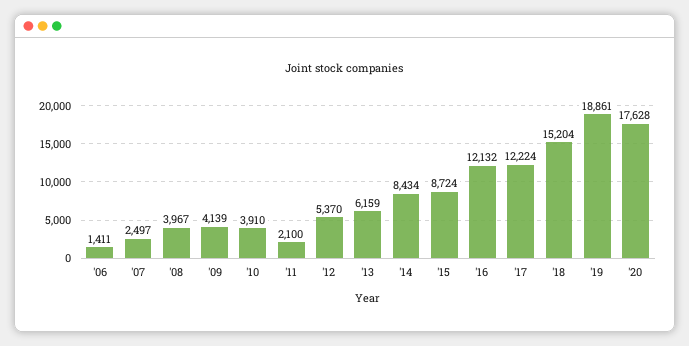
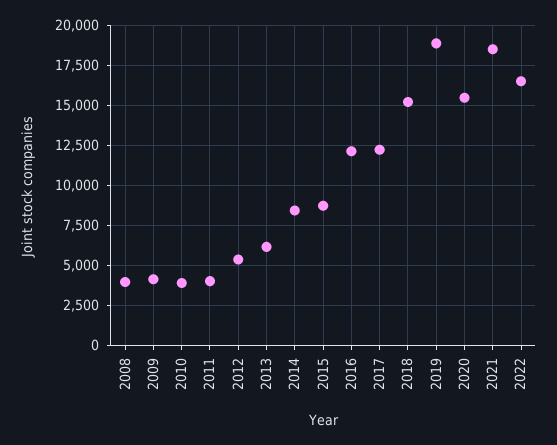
'06: 1411 -> none
'07: 2497 -> none
'11: 2100 -> 4000
'20: 17628 -> 15500
2021: none -> 18500
2022: none -> 16500

